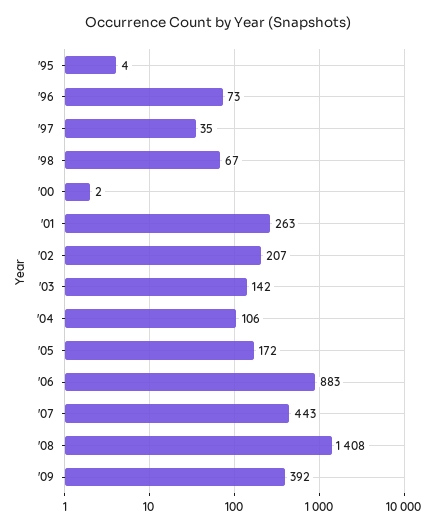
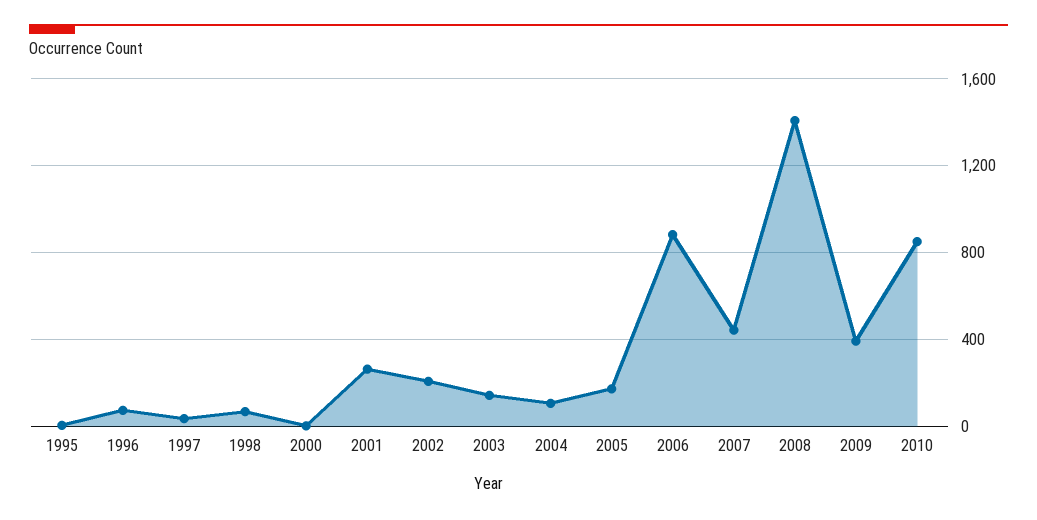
2010: none -> 850

